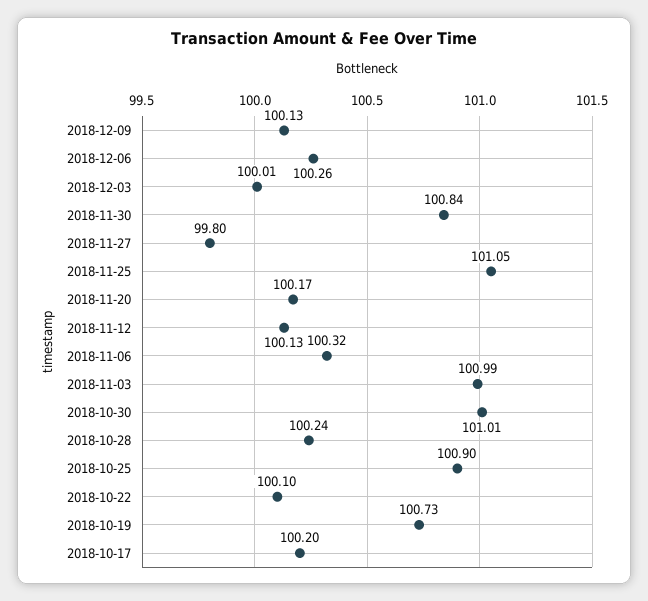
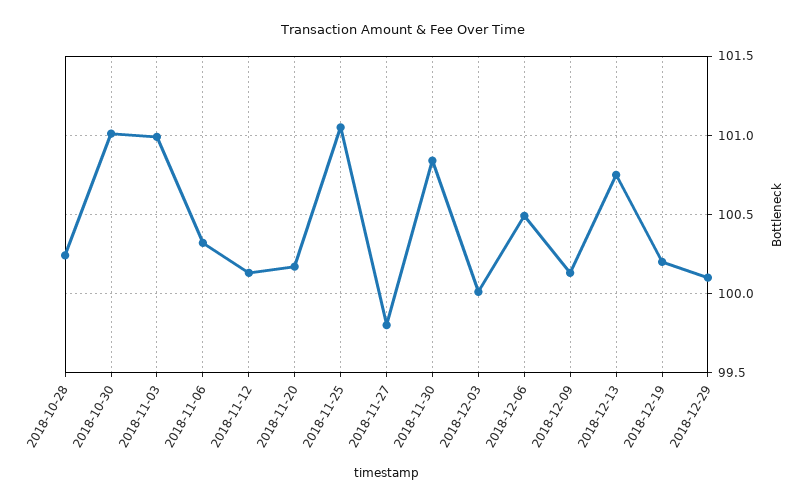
2018-12-06: 100.26 -> 100.5
2018-10-25: 100.9 -> none
2018-10-22: 100.1 -> none
2018-10-19: 100.73 -> none
2018-10-17: 100.2 -> none
2018-12-13: none -> 100.75
2018-12-19: none -> 100.2
2018-12-29: none -> 100.1

